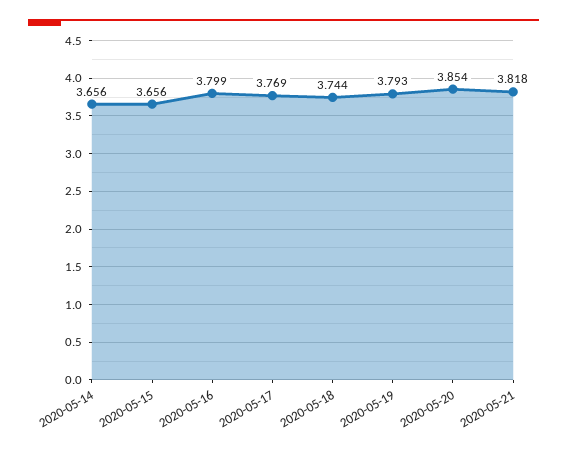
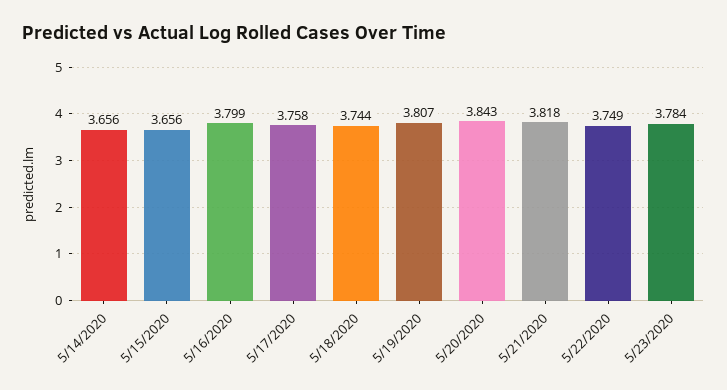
2020-05-17: 3.769 -> 3.758
2020-05-19: 3.793 -> 3.807
2020-05-20: 3.854 -> 3.843
5/22/2020: none -> 3.749
5/23/2020: none -> 3.784

